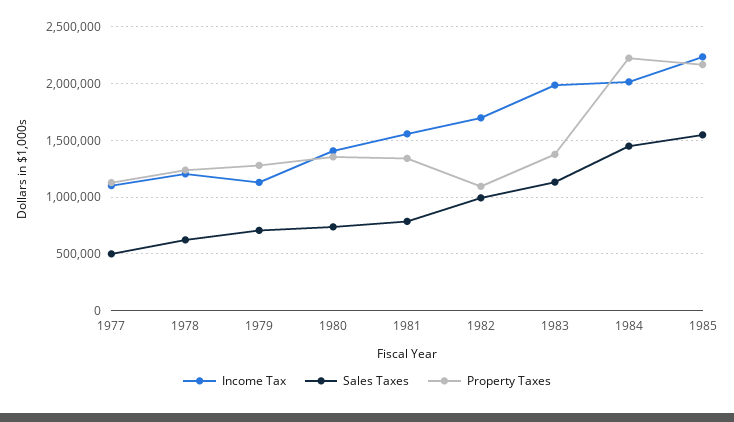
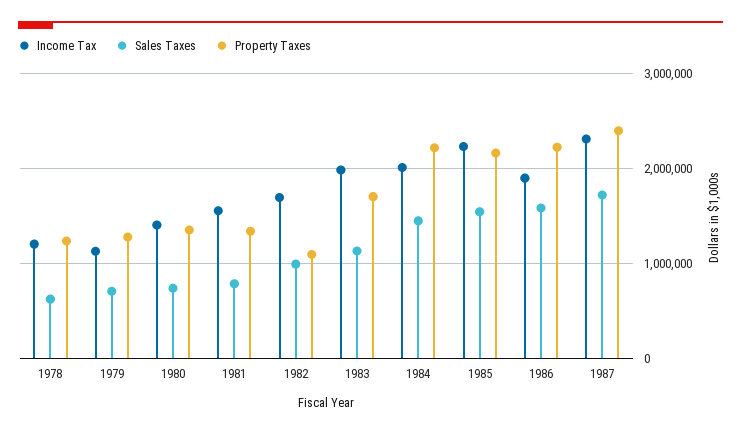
Income Tax, 1977: 1100000 -> none
Sales Taxes, 1977: 500000 -> none
Property Taxes, 1977: 1100000 -> none
Property Taxes, 1983: 1400000 -> 1700000
Income Tax, 1986: none -> 1900000
Sales Taxes, 1986: none -> 1600000
Property Taxes, 1986: none -> 2200000
Income Tax, 1987: none -> 2300000
Sales Taxes, 1987: none -> 1700000
Property Taxes, 1987: none -> 2400000

